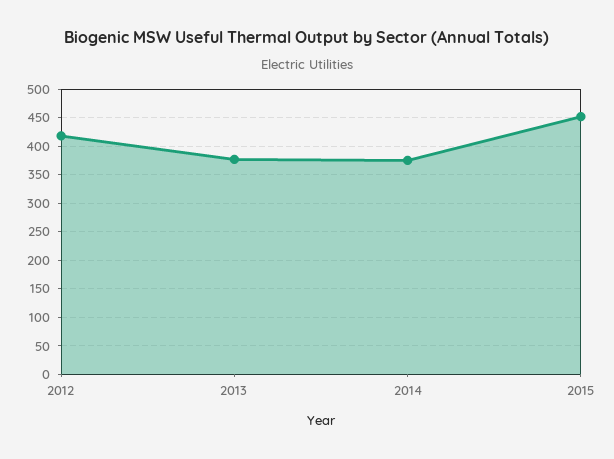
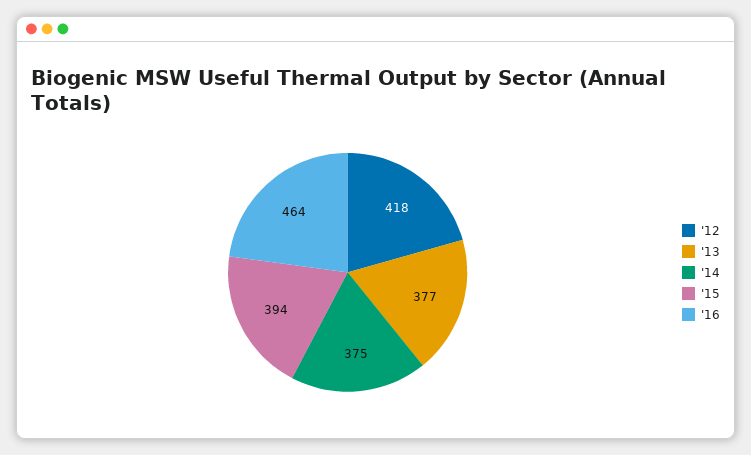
2015: 450 -> 394
'16: none -> 464

